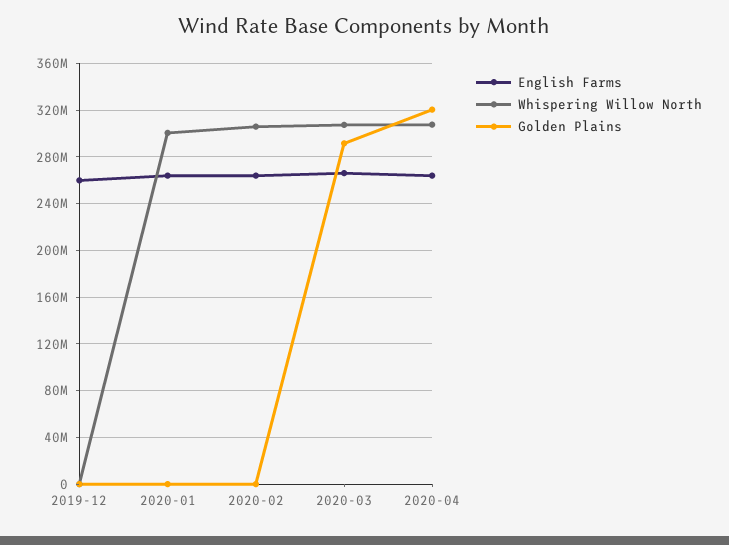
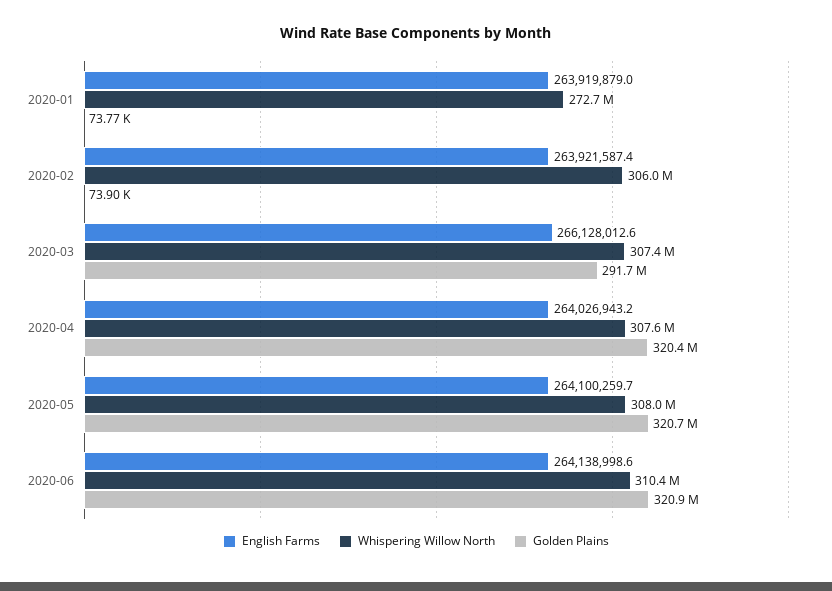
English Farms, 2019-12: 260000000 -> none
Whispering Willow North, 2019-12: 0 -> none
Golden Plains, 2019-12: 0 -> none
Whispering Willow North, 2020-01: 300000000 -> 272700000
English Farms, 2020-05: none -> 264100259.7
Whispering Willow North, 2020-05: none -> 308000000
Golden Plains, 2020-05: none -> 320700000
English Farms, 2020-06: none -> 264138998.6
Whispering Willow North, 2020-06: none -> 310400000
Golden Plains, 2020-06: none -> 320900000

